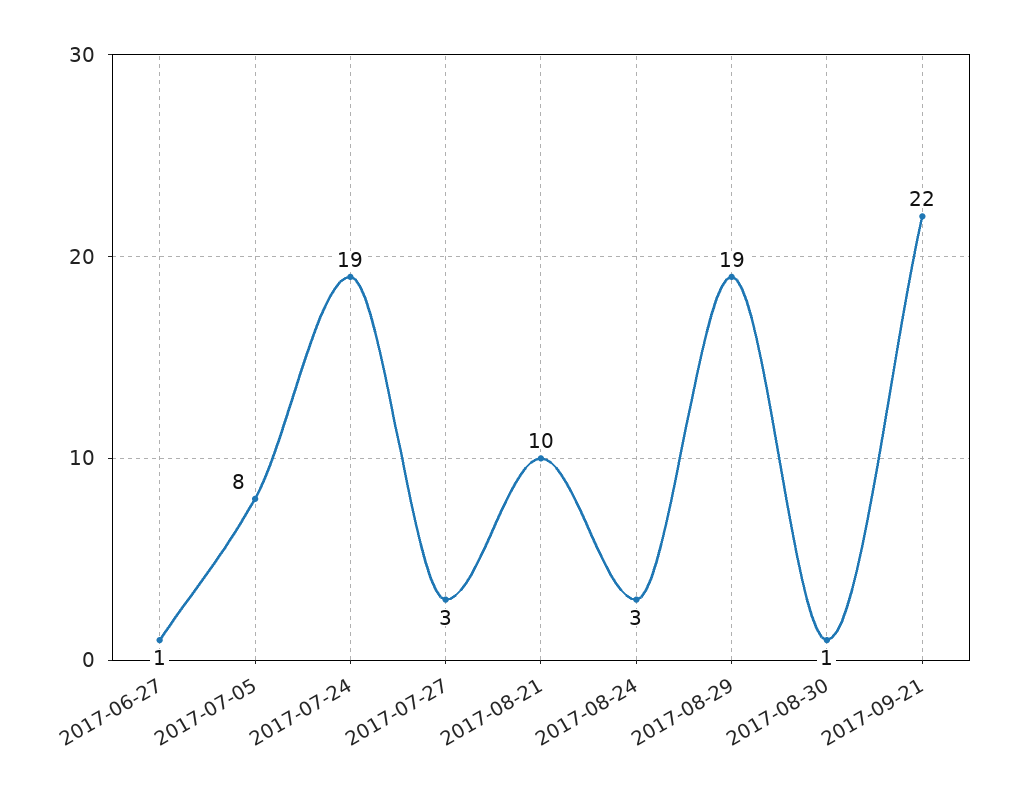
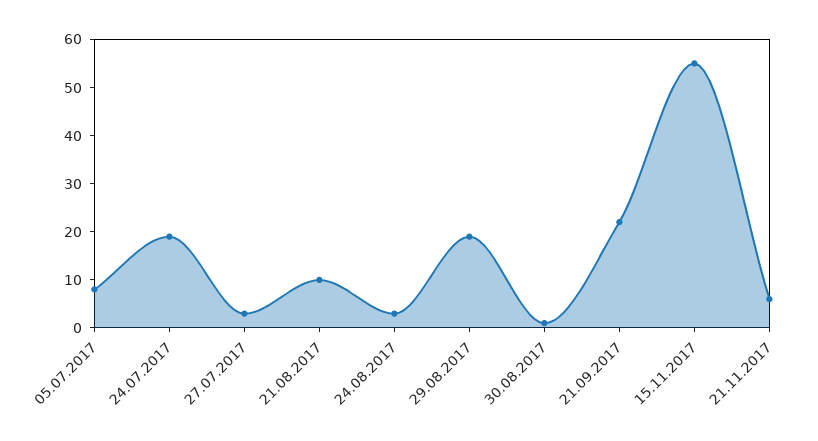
2017-06-27: 1 -> none
15.11.2017: none -> 55
21.11.2017: none -> 5

